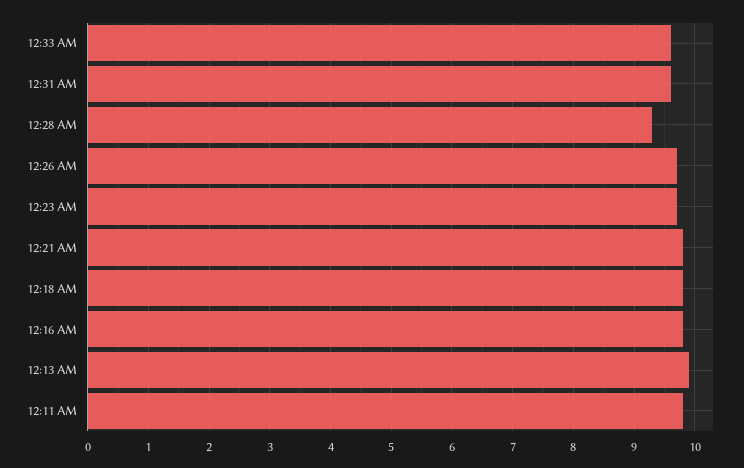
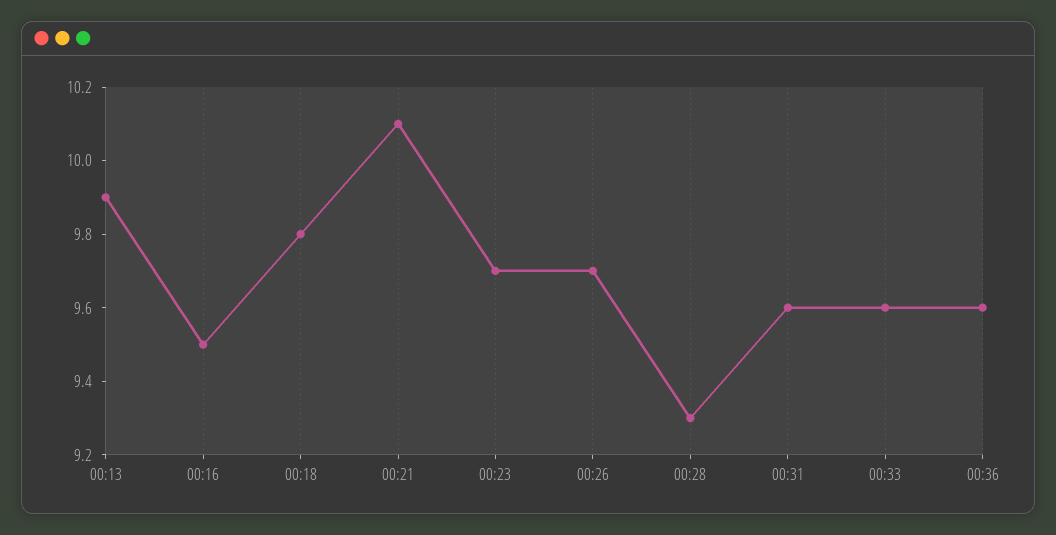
12:21 AM: 9.8 -> 10.1
12:16 AM: 9.8 -> 9.5
12:11 AM: 9.8 -> none
00:36: none -> 9.6

